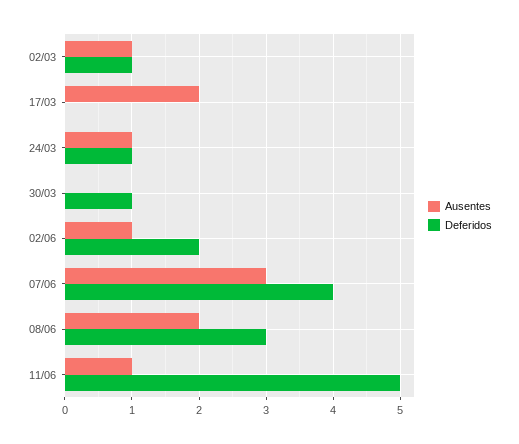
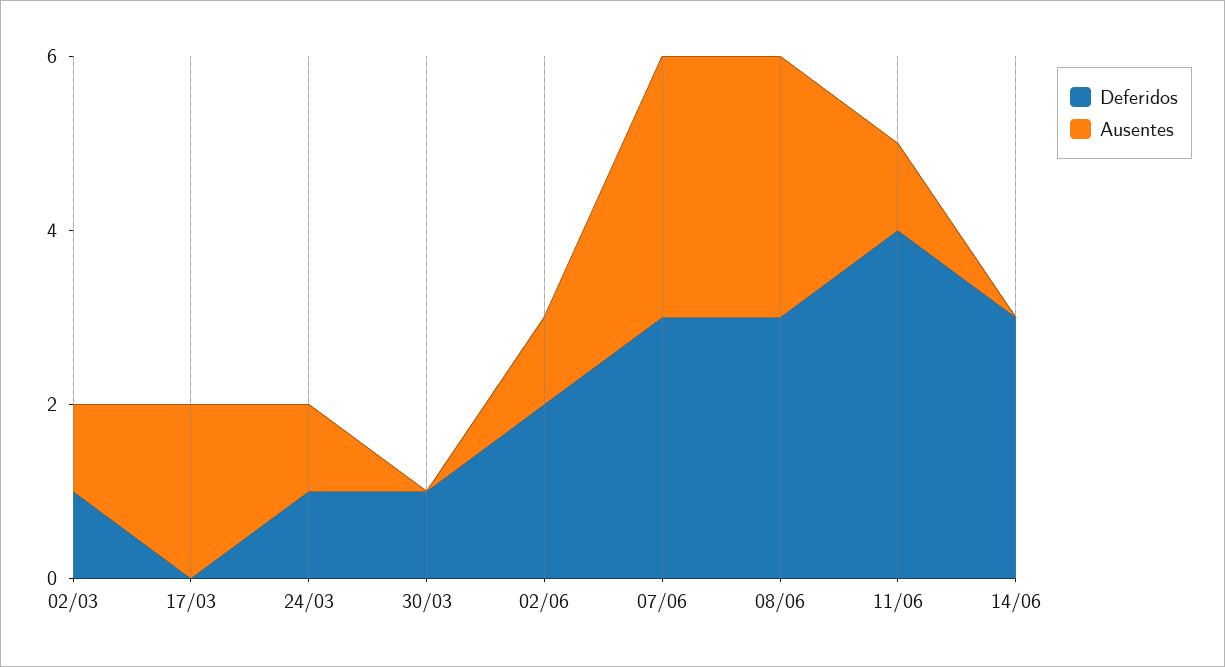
Deferidos, 07/06: 4 -> 3
Ausentes, 08/06: 2 -> 3
Deferidos, 11/06: 5 -> 4
Deferidos, 14/06: none -> 3
Ausentes, 14/06: none -> 0

